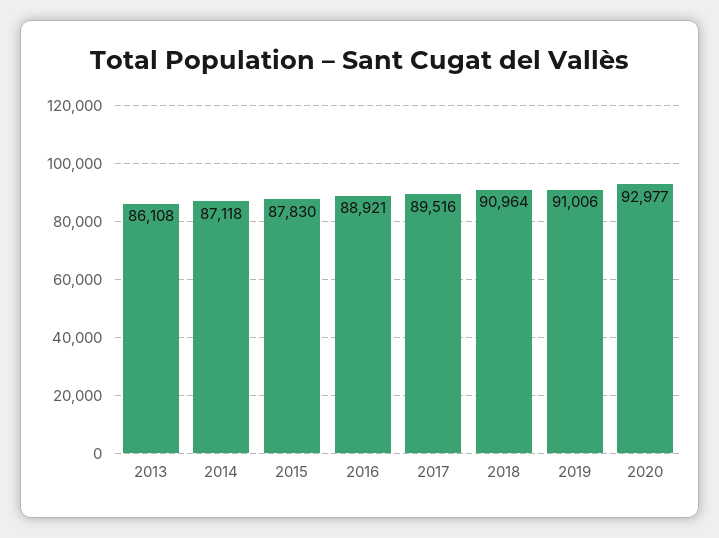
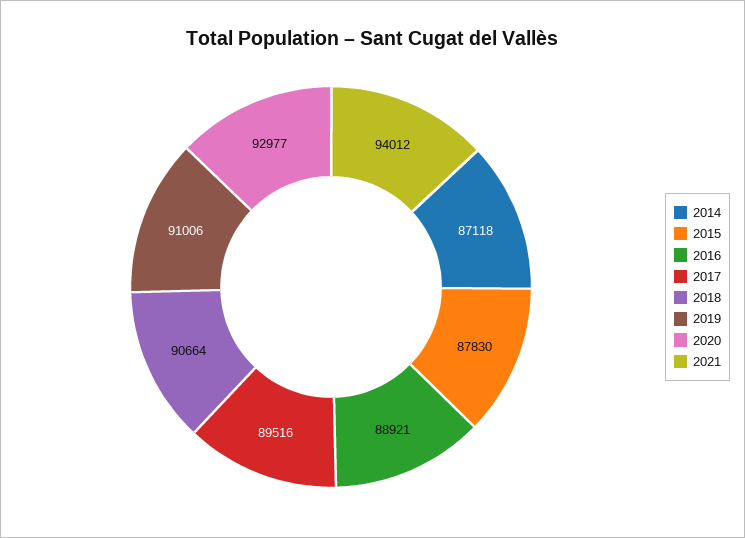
2013: 86108 -> none
2018: 90964 -> 90664
2021: none -> 94012

